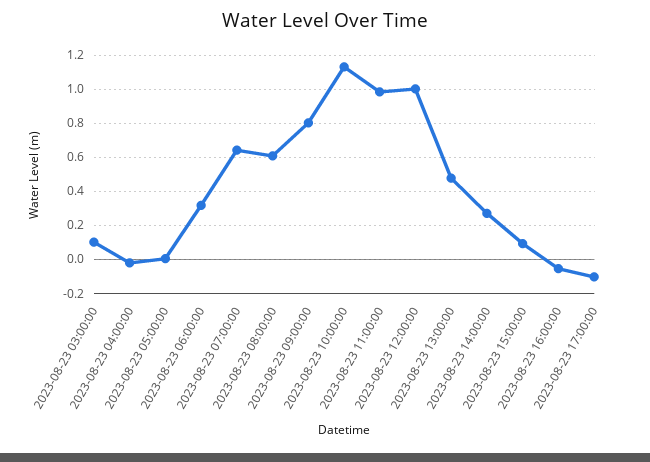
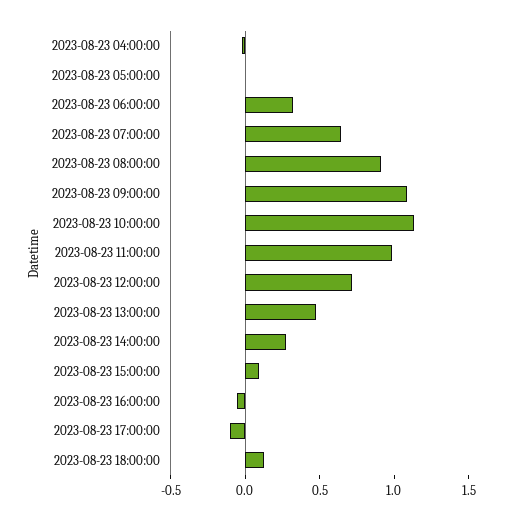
2023-08-23 03:00:00: 0.1 -> none
2023-08-23 08:00:00: 0.6 -> 0.9
2023-08-23 09:00:00: 0.8 -> 1.1
2023-08-23 12:00:00: 1 -> 0.7
2023-08-23 18:00:00: none -> 0.1

